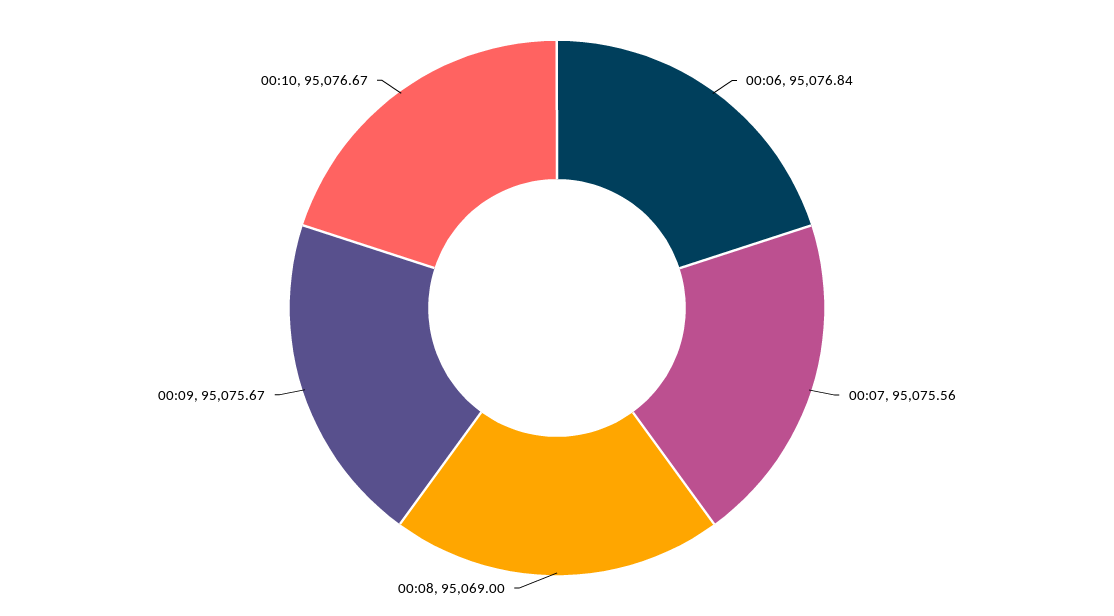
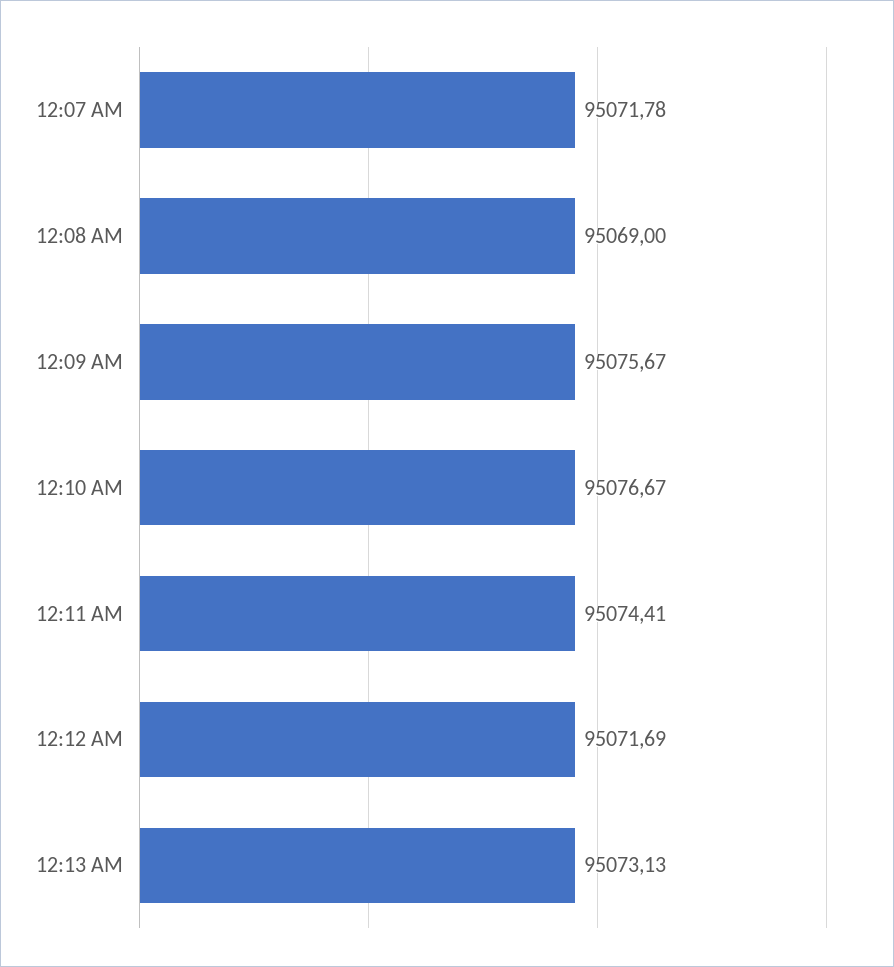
00:06: 95076.84 -> none
00:07: 95075.56 -> 95071.78
12:11 AM: none -> 95074.41
12:12 AM: none -> 95071.69
12:13 AM: none -> 95073.13

